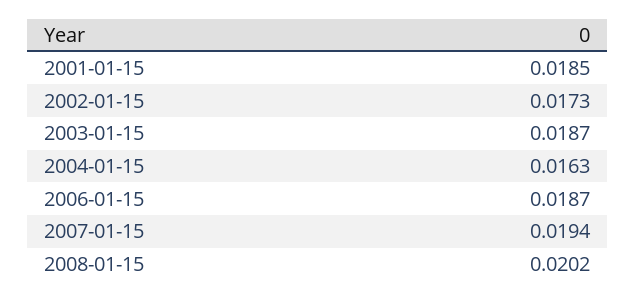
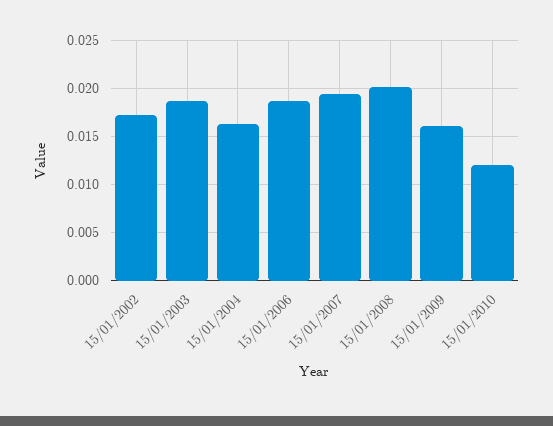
2001-01-15: 0.0185 -> none
15/01/2009: none -> 0.016
15/01/2010: none -> 0.012

